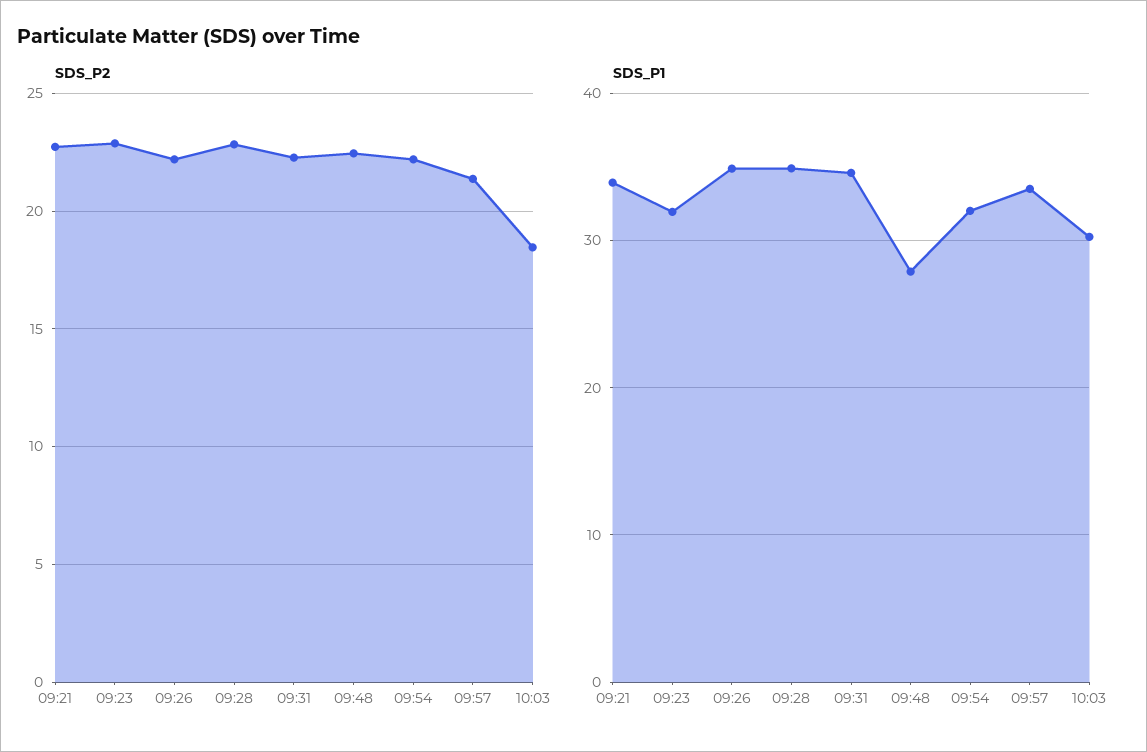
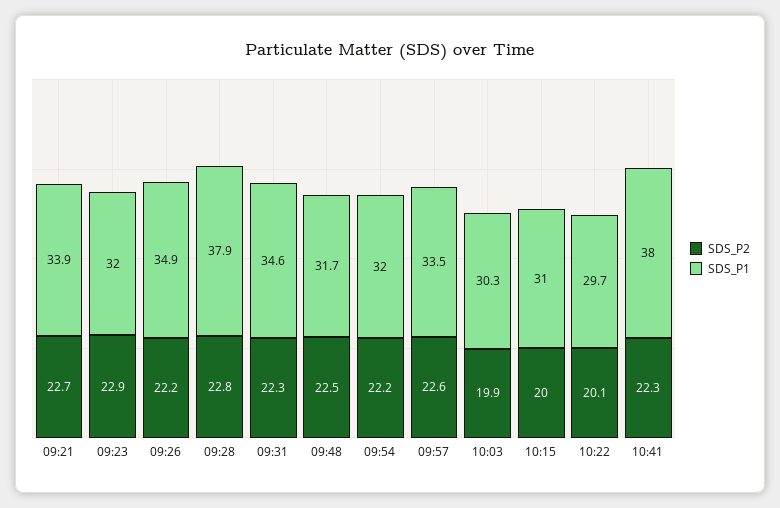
SDS_P2, 09:57: 21.5 -> 22.6
SDS_P2, 10:03: 18.5 -> 19.9
SDS_P1, 09:28: 35 -> 37.9
SDS_P1, 09:48: 28 -> 31.7
SDS_P2, 10:15: none -> 20
SDS_P1, 10:15: none -> 31
SDS_P2, 10:22: none -> 20.1
SDS_P1, 10:22: none -> 29.7
SDS_P2, 10:41: none -> 22.3
SDS_P1, 10:41: none -> 38

